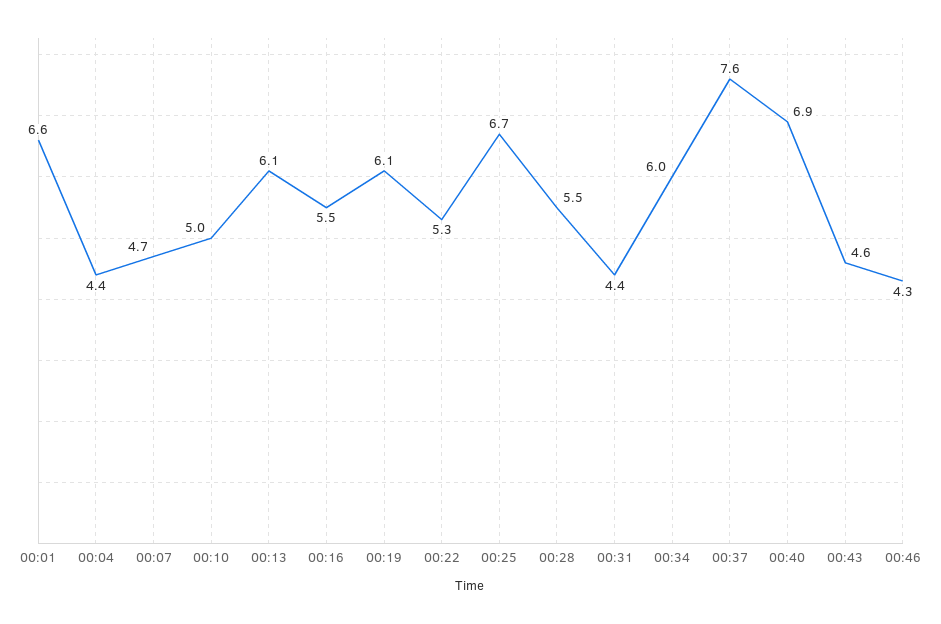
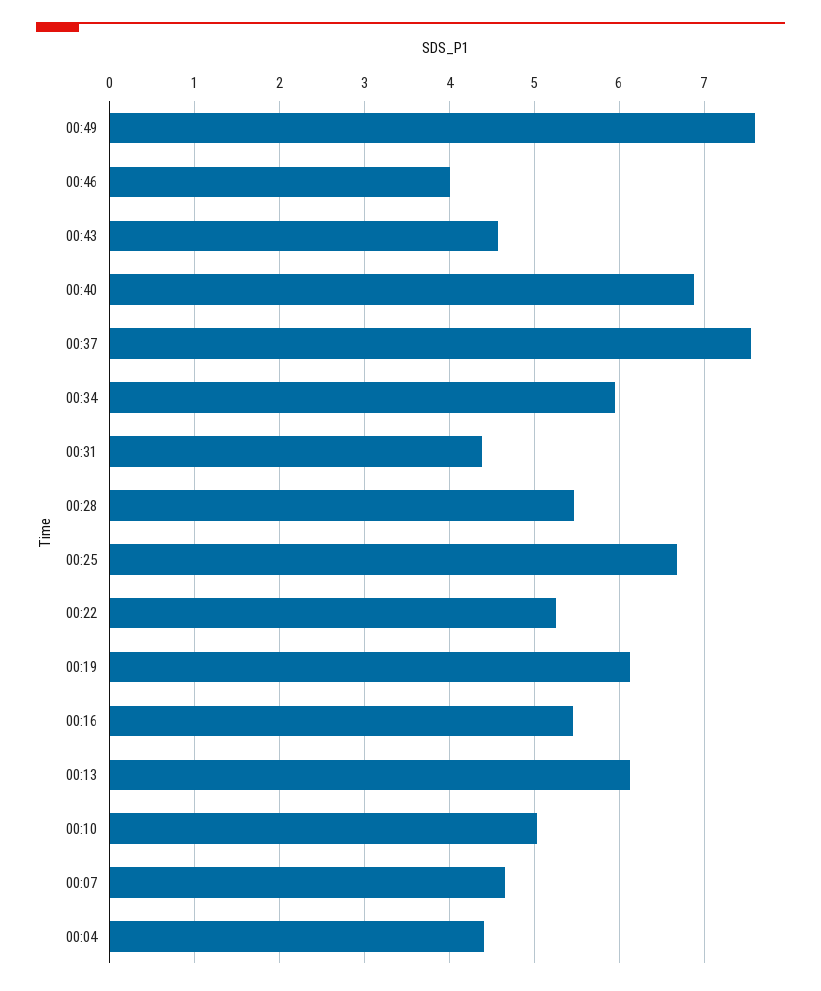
00:01: 6.6 -> none
00:46: 4.3 -> 4
00:49: none -> 7.6

